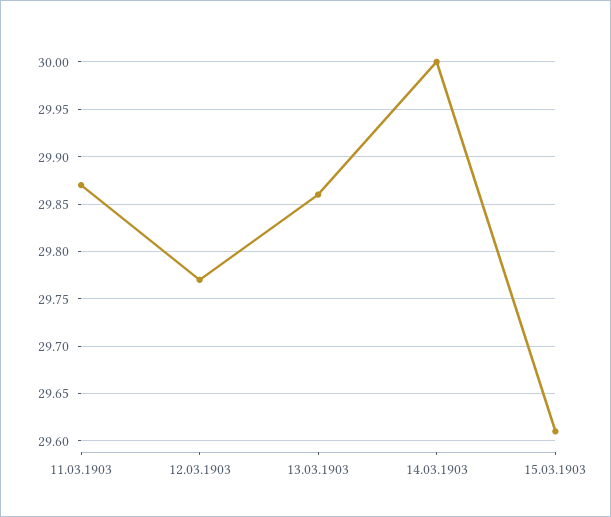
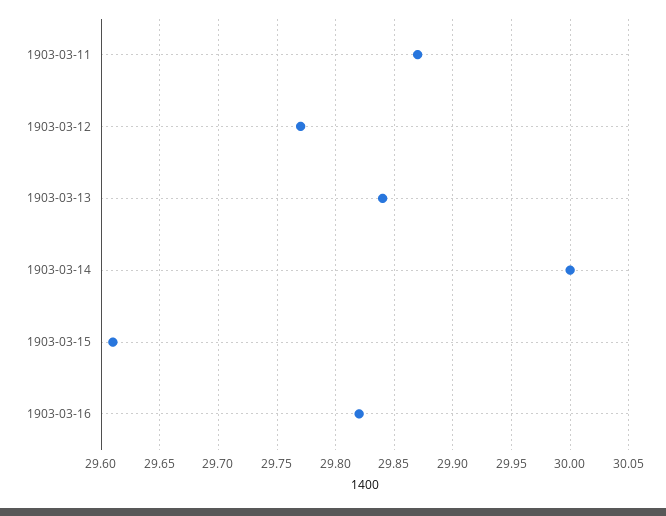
13.03.1903: 29.86 -> 29.84
1903-03-16: none -> 29.82

